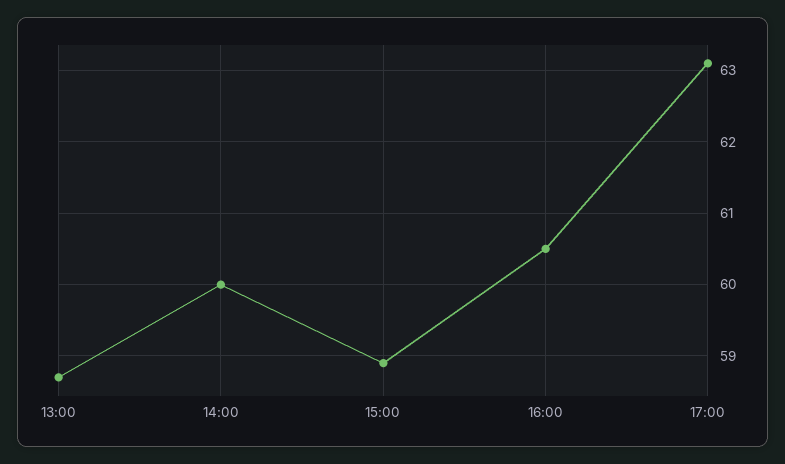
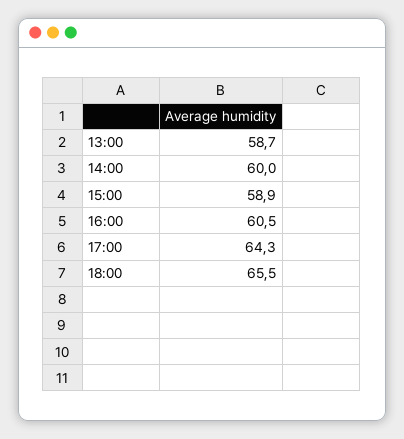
17:00: 63.1 -> 64.3
18:00: none -> 65.5

